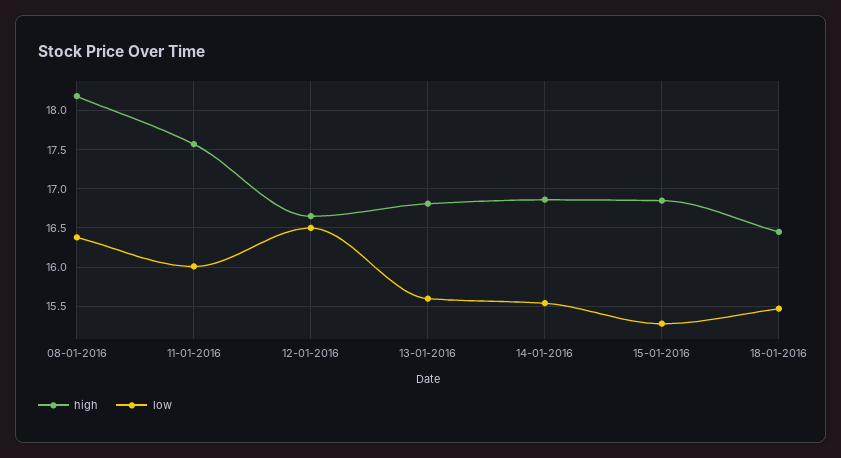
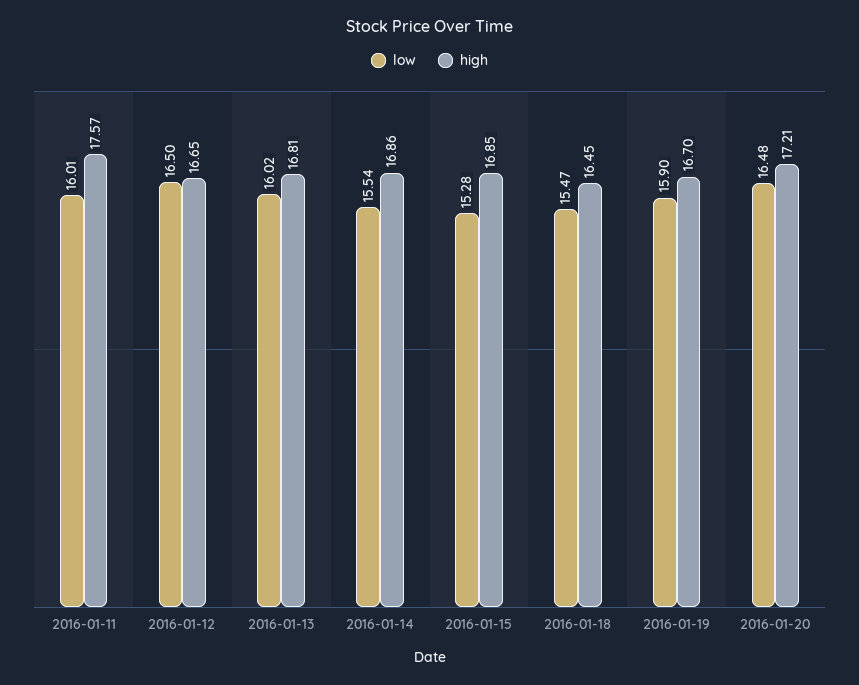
high, 08-01-2016: 18.2 -> none
low, 08-01-2016: 16.4 -> none
low, 13-01-2016: 15.6 -> 16.02
low, 2016-01-19: none -> 15.9
high, 2016-01-19: none -> 16.7
low, 2016-01-20: none -> 16.48
high, 2016-01-20: none -> 17.21

